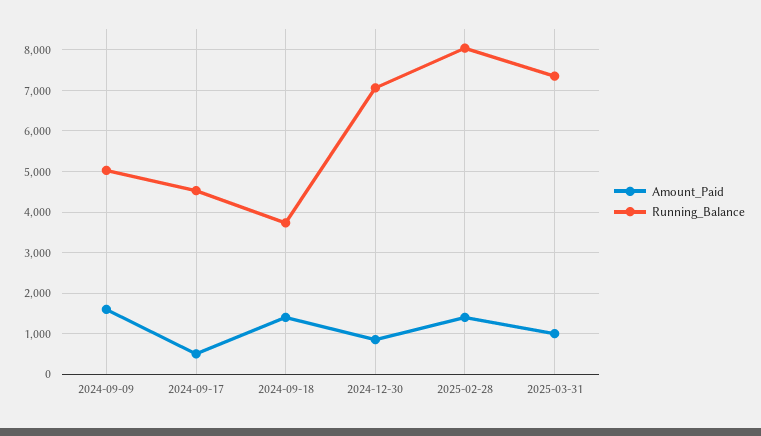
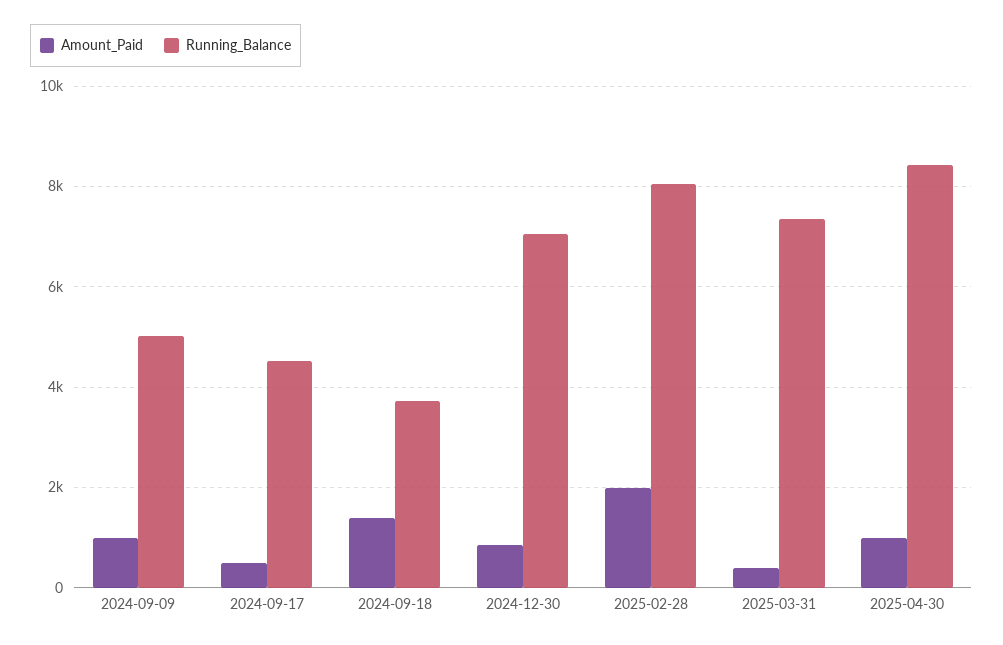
Amount_Paid, 2024-09-09: 1600 -> 1000
Amount_Paid, 2025-02-28: 1400 -> 2000
Amount_Paid, 2025-03-31: 1000 -> 400
Amount_Paid, 2025-04-30: none -> 1000
Running_Balance, 2025-04-30: none -> 8400

